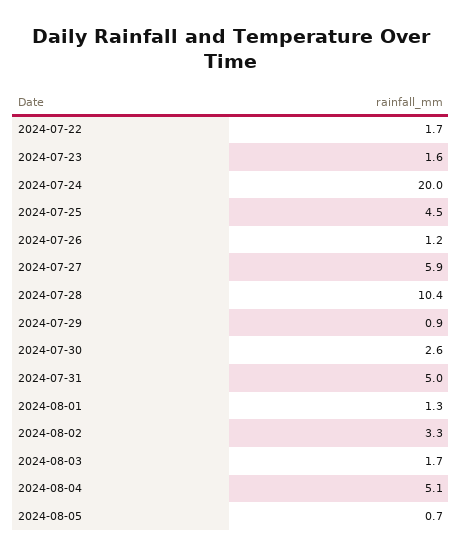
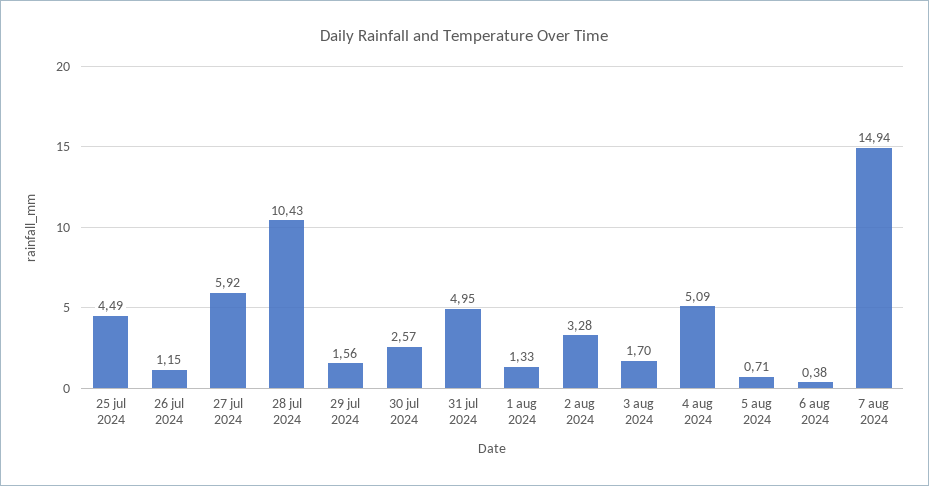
2024-07-22: 1.7 -> none
2024-07-23: 1.6 -> none
2024-07-24: 20 -> none
2024-07-29: 0.9 -> 1.56
6 aug 2024: none -> 0.38
7 aug 2024: none -> 14.94

